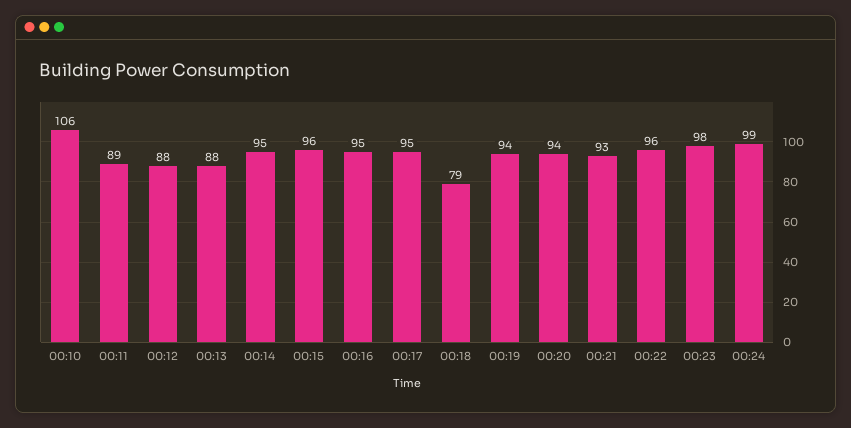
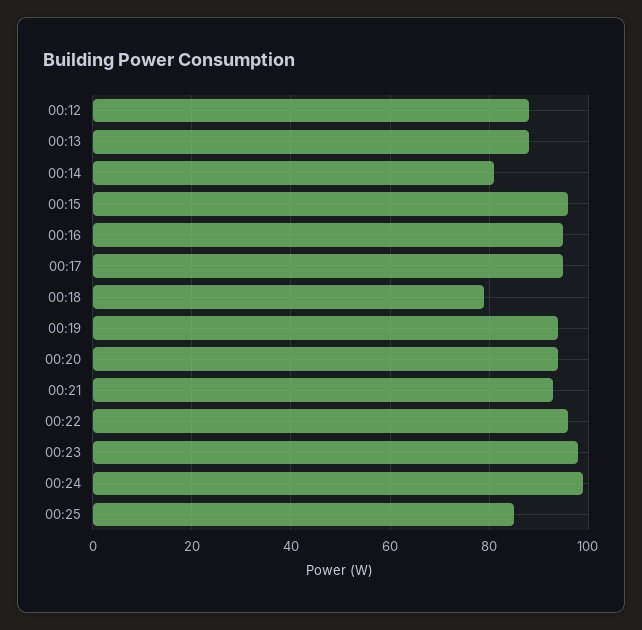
00:10: 106 -> none
00:11: 89 -> none
00:14: 95 -> 80
00:25: none -> 85

